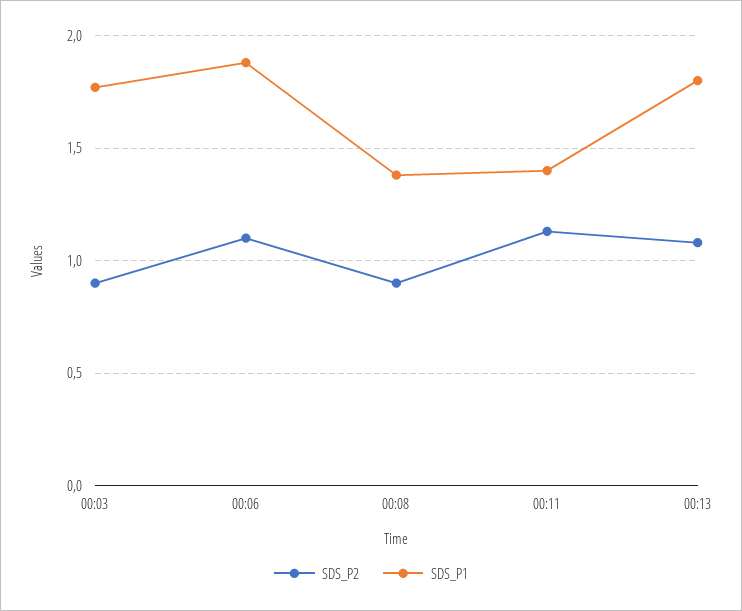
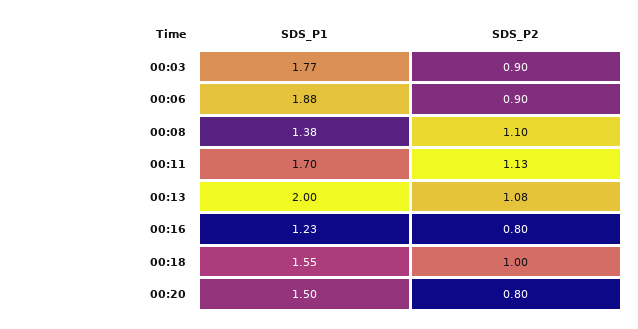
SDS_P2, 00:06: 1.1 -> 0.9
SDS_P2, 00:08: 0.9 -> 1.1
SDS_P1, 00:11: 1.4 -> 1.7
SDS_P1, 00:13: 1.8 -> 2
SDS_P1, 00:16: none -> 1.23
SDS_P2, 00:16: none -> 0.8
SDS_P1, 00:18: none -> 1.55
SDS_P2, 00:18: none -> 1
SDS_P1, 00:20: none -> 1.5
SDS_P2, 00:20: none -> 0.8

